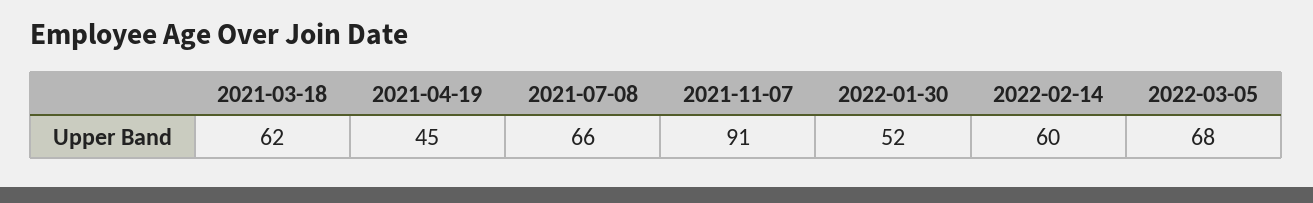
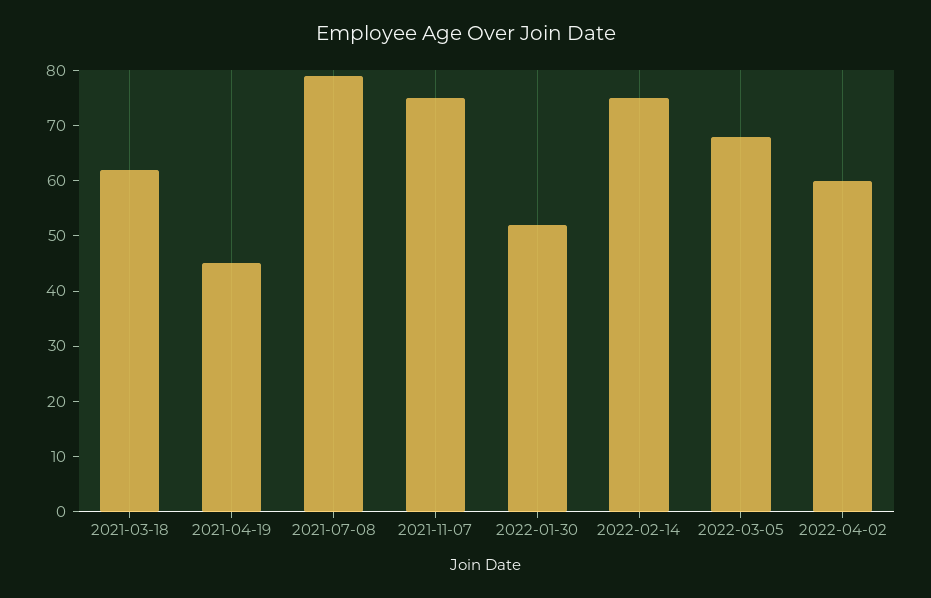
2021-07-08: 66 -> 80
2021-11-07: 91 -> 75
2022-02-14: 60 -> 75
2022-04-02: none -> 60

